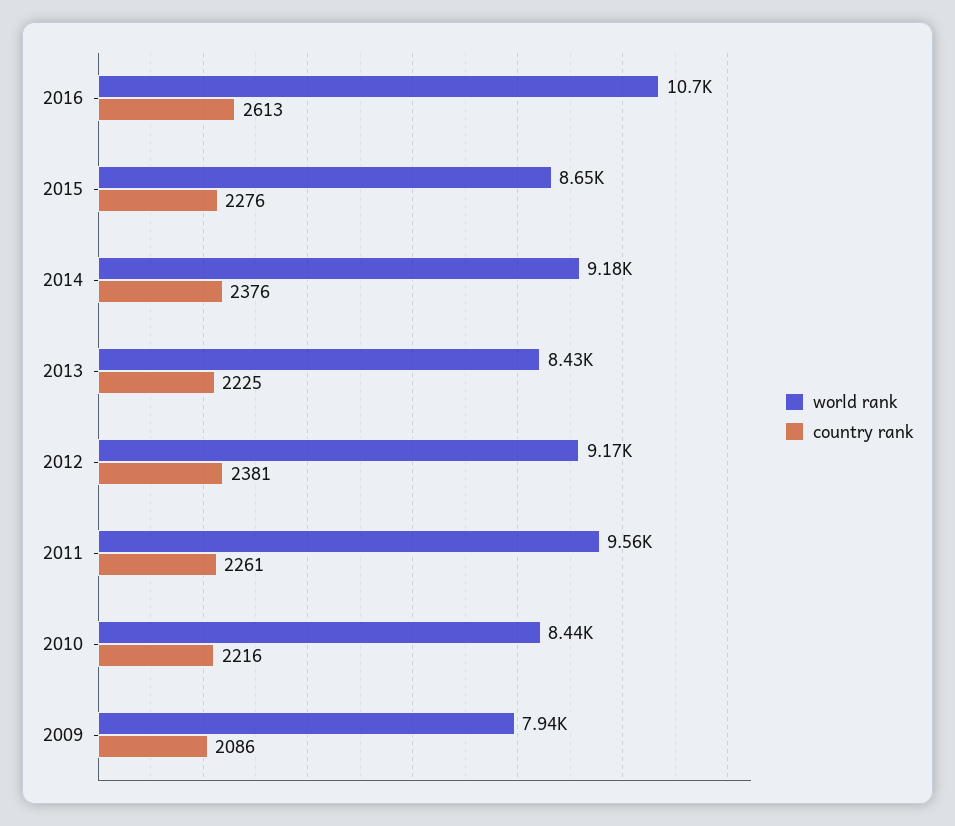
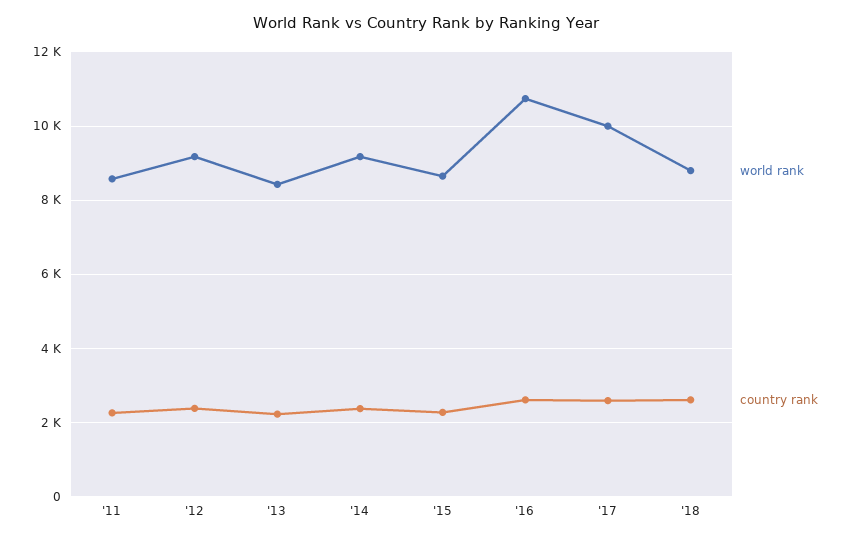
world rank, 2011: 9560 -> 8600
world rank, 2010: 8440 -> none
country rank, 2010: 2216 -> none
world rank, 2009: 7940 -> none
country rank, 2009: 2086 -> none
world rank, '17: none -> 10000
country rank, '17: none -> 2600
world rank, '18: none -> 8800
country rank, '18: none -> 2600

